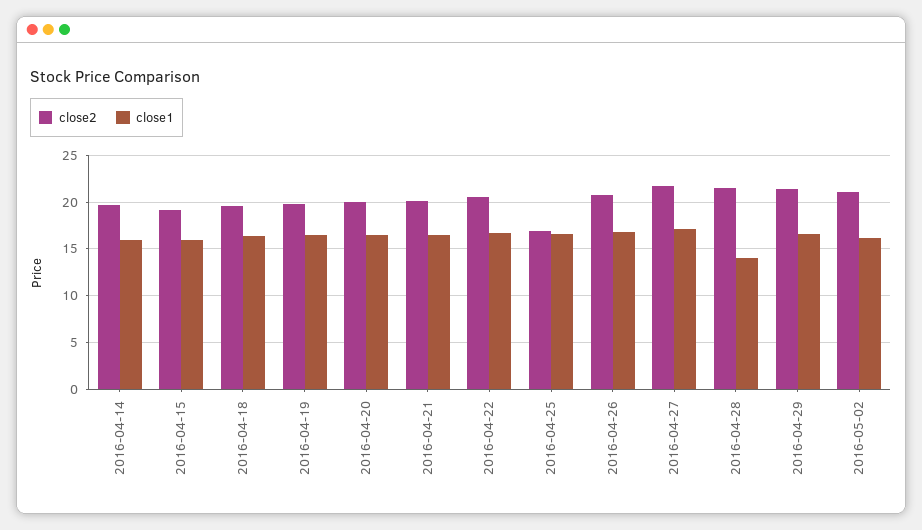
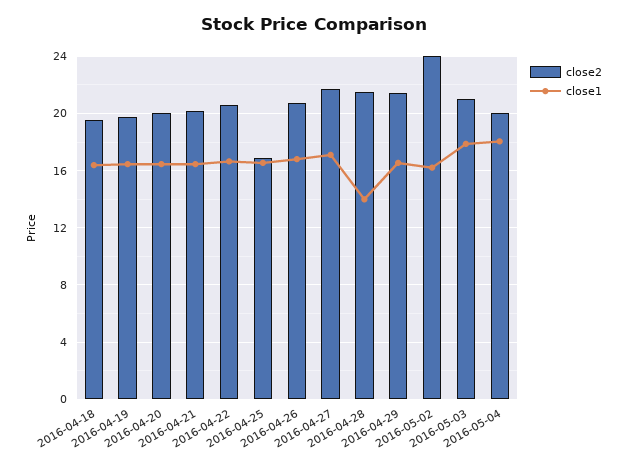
close2, 2016-04-14: 20 -> none
close1, 2016-04-14: 16 -> none
close2, 2016-04-15: 19 -> none
close1, 2016-04-15: 16 -> none
close2, 2016-05-02: 21 -> 24
close2, 2016-05-03: none -> 21
close1, 2016-05-03: none -> 18
close2, 2016-05-04: none -> 20
close1, 2016-05-04: none -> 18

